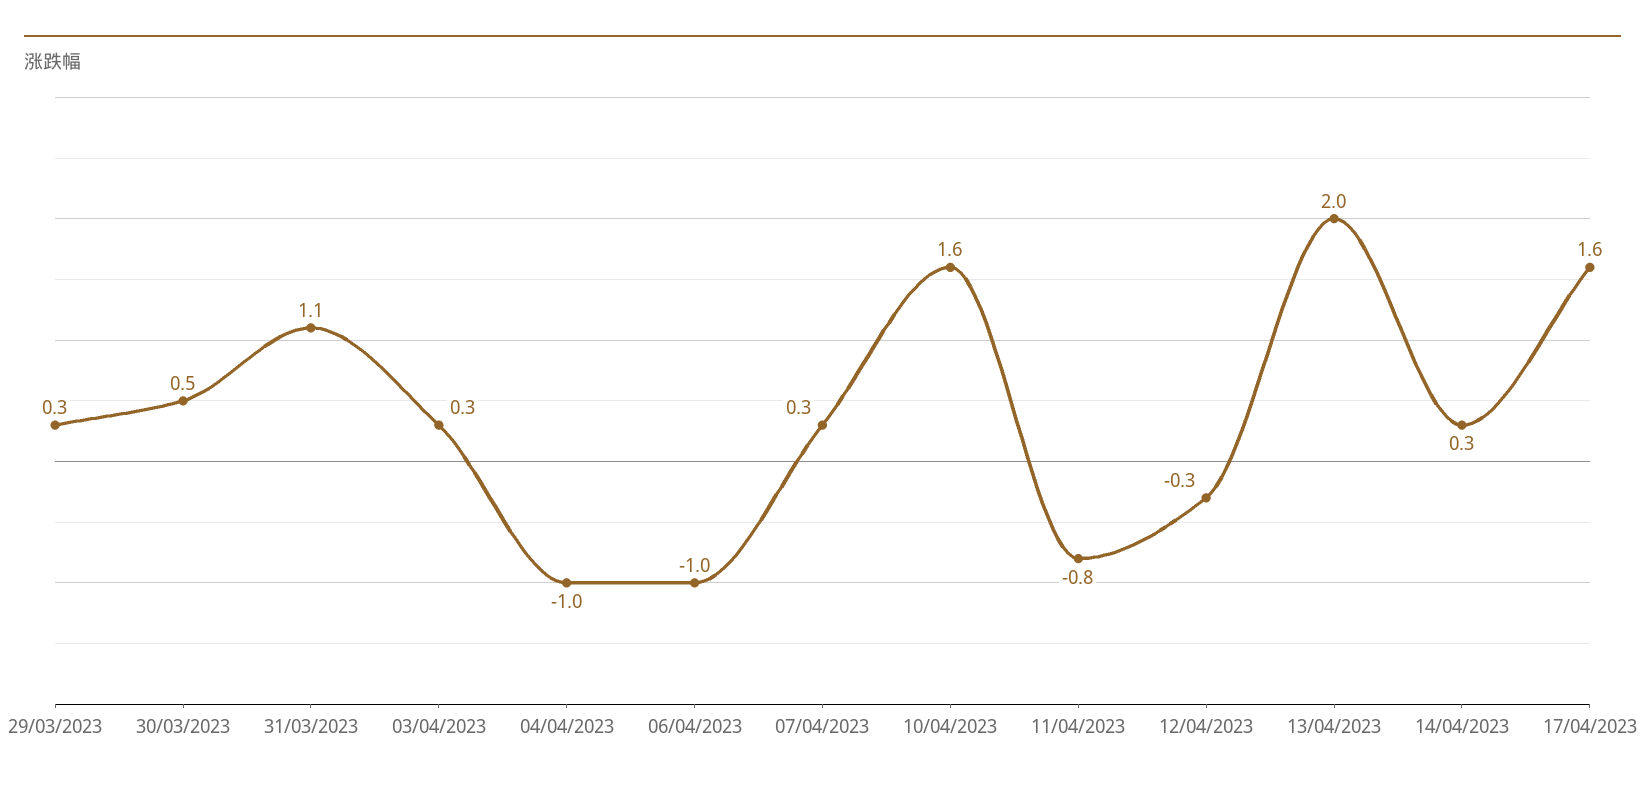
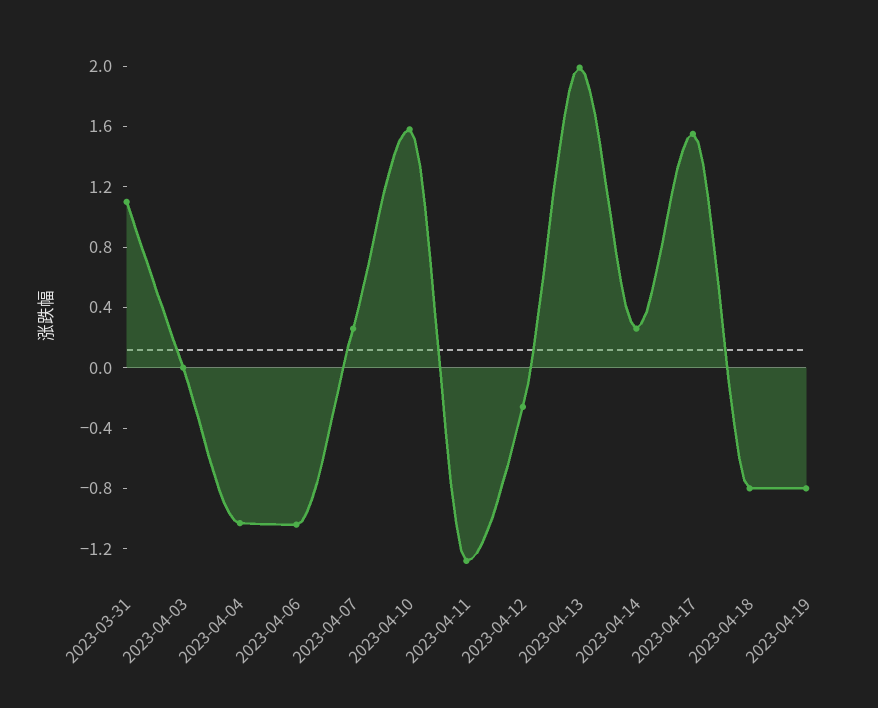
29/03/2023: 0.3 -> none
30/03/2023: 0.5 -> none
03/04/2023: 0.3 -> 0
11/04/2023: -0.8 -> -1.3
2023-04-18: none -> -0.8
2023-04-19: none -> -0.8

